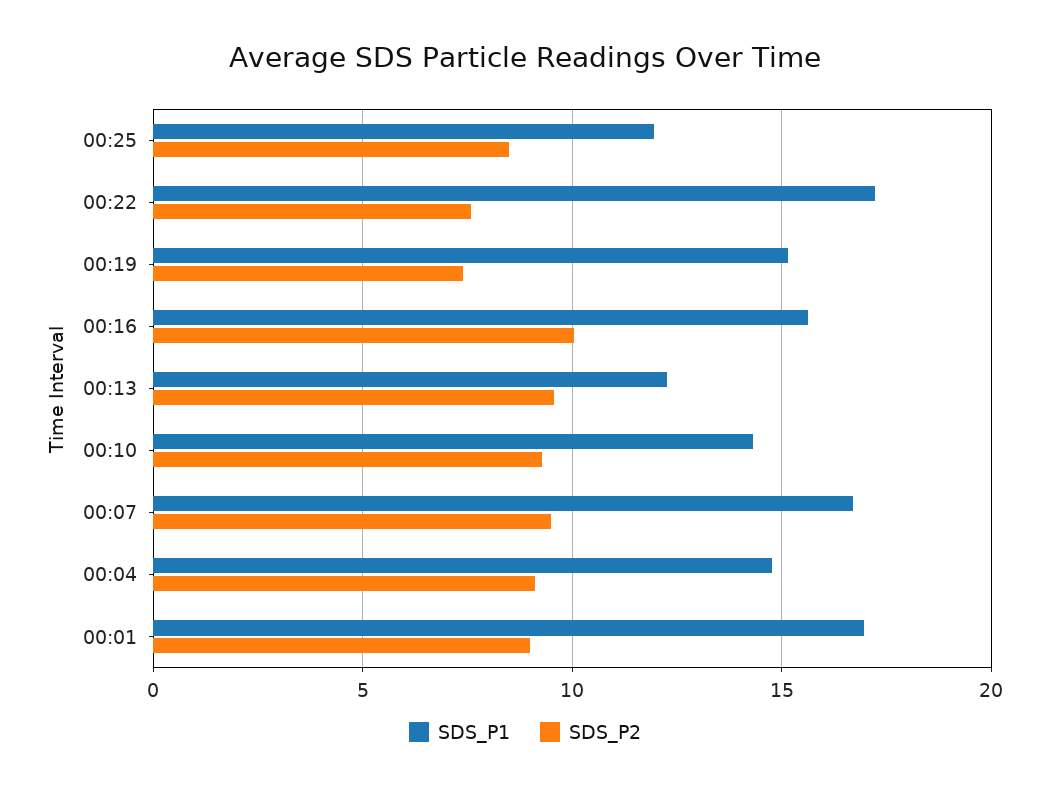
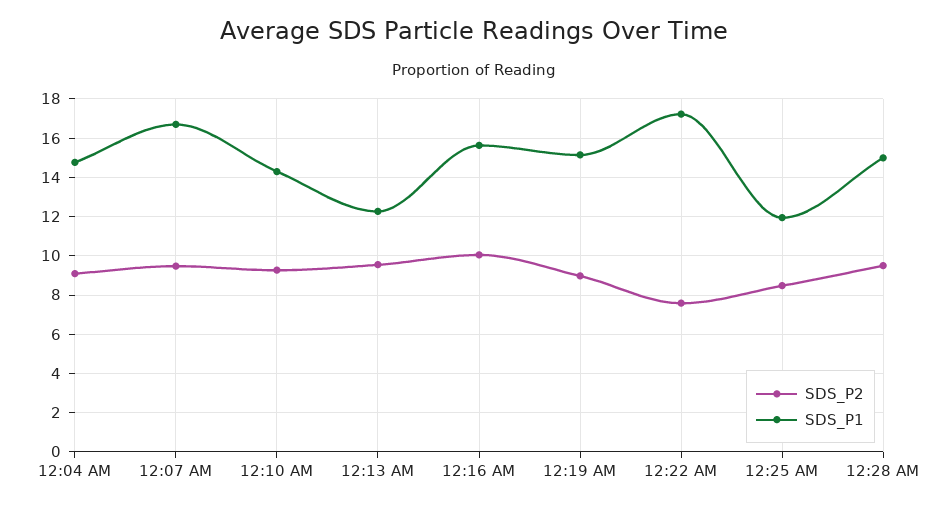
SDS_P2, 00:19: 7.5 -> 9
SDS_P1, 00:01: 17 -> none
SDS_P2, 00:01: 9 -> none
SDS_P2, 12:28 AM: none -> 9.5
SDS_P1, 12:28 AM: none -> 15

